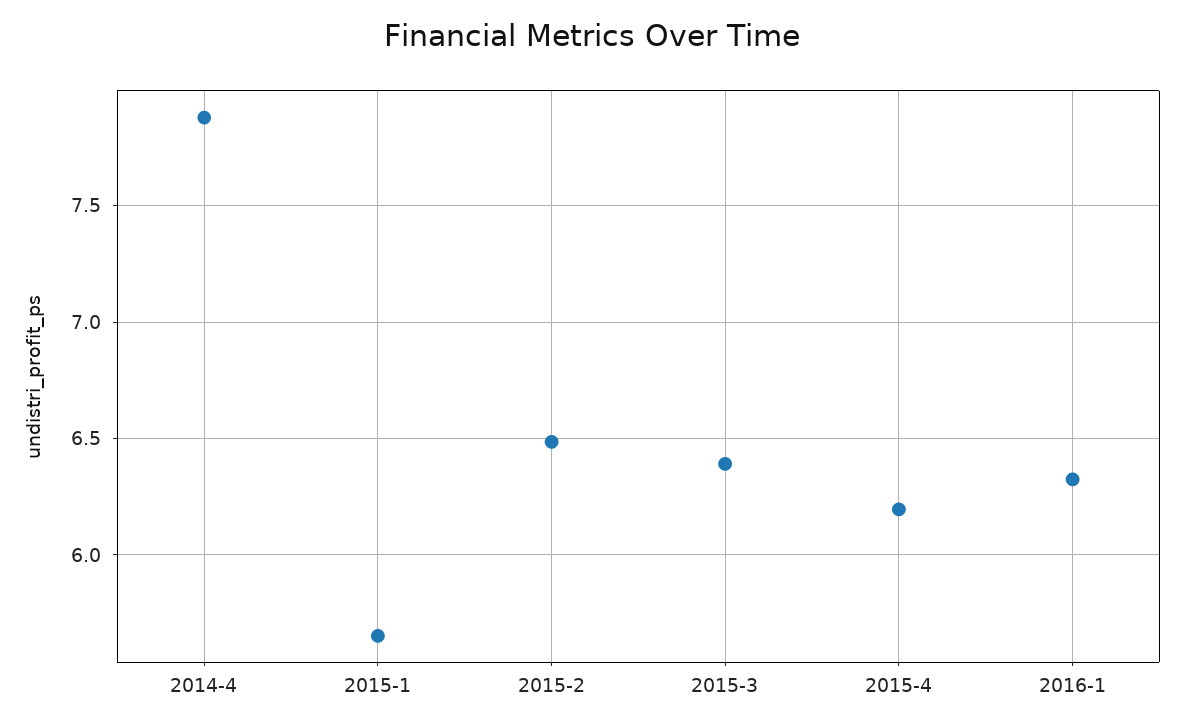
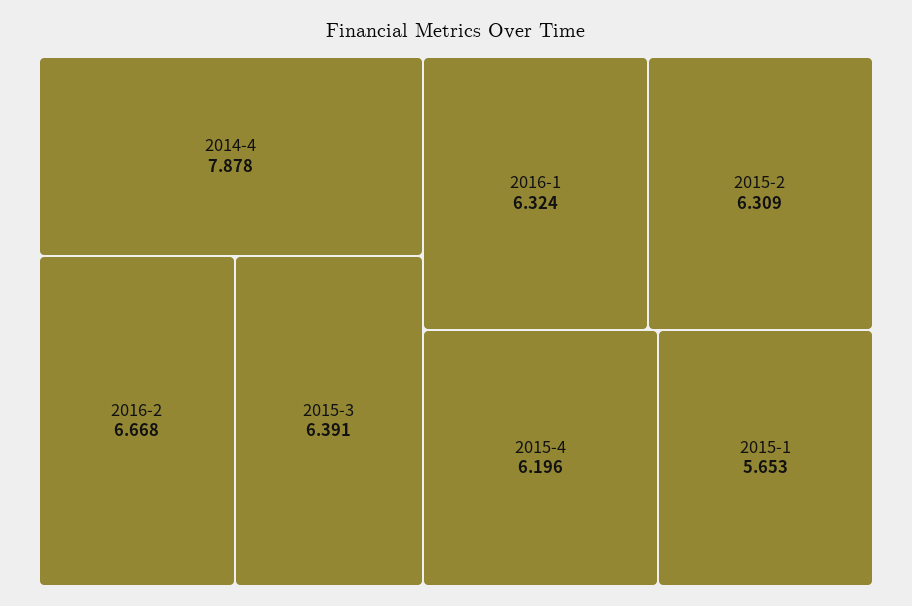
2015-2: 6.5 -> 6.309
2016-2: none -> 6.668

